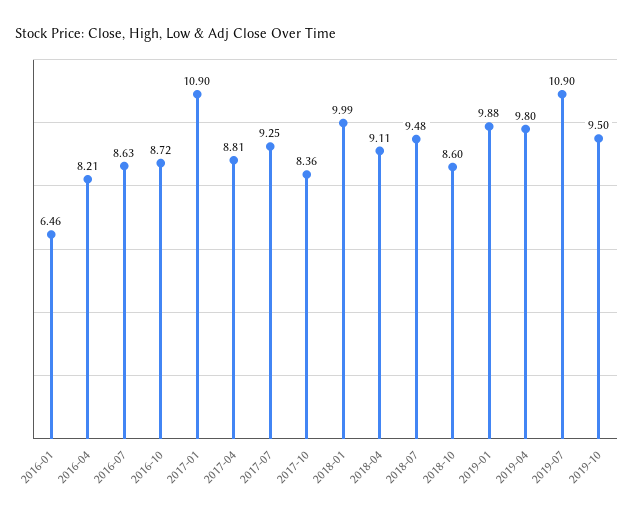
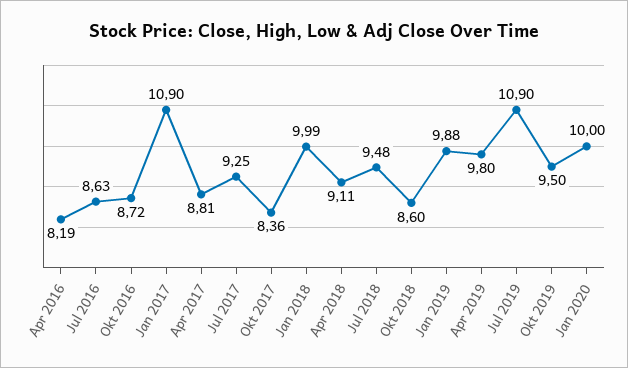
2016-01: 6.46 -> none
2016-04: 8.21 -> 8.19
Jan 2020: none -> 10

